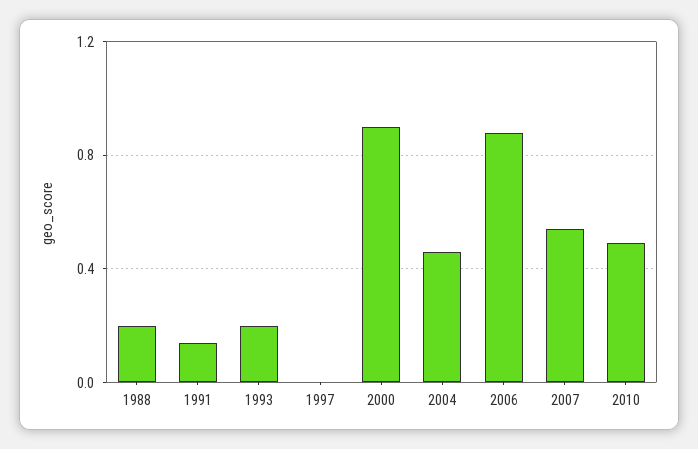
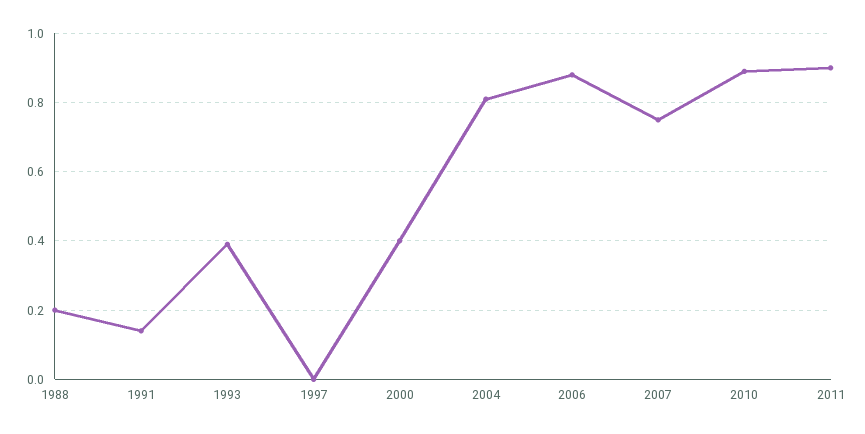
1993: 0.2 -> 0.4
2000: 0.9 -> 0.4
2004: 0.45 -> 0.8
2007: 0.55 -> 0.75
2010: 0.5 -> 0.9
2011: none -> 0.9

